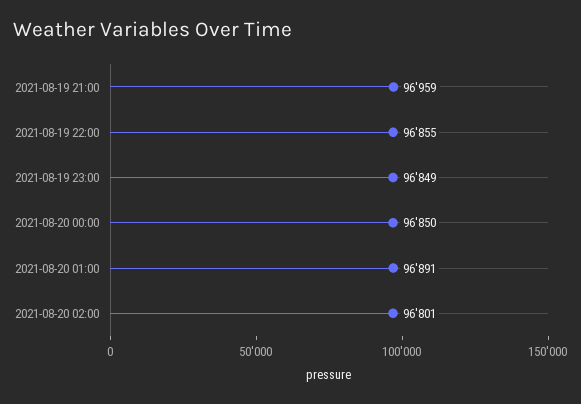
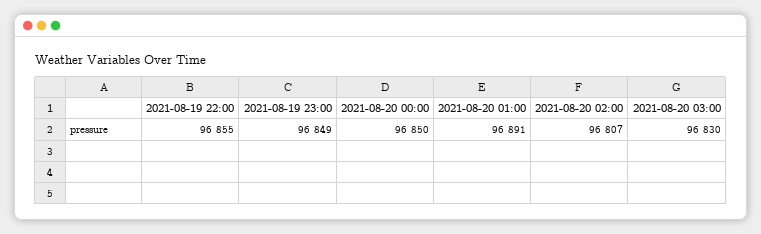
2021-08-19 21:00: 96959 -> none
2021-08-20 02:00: 96801 -> 96807
2021-08-20 03:00: none -> 96830

